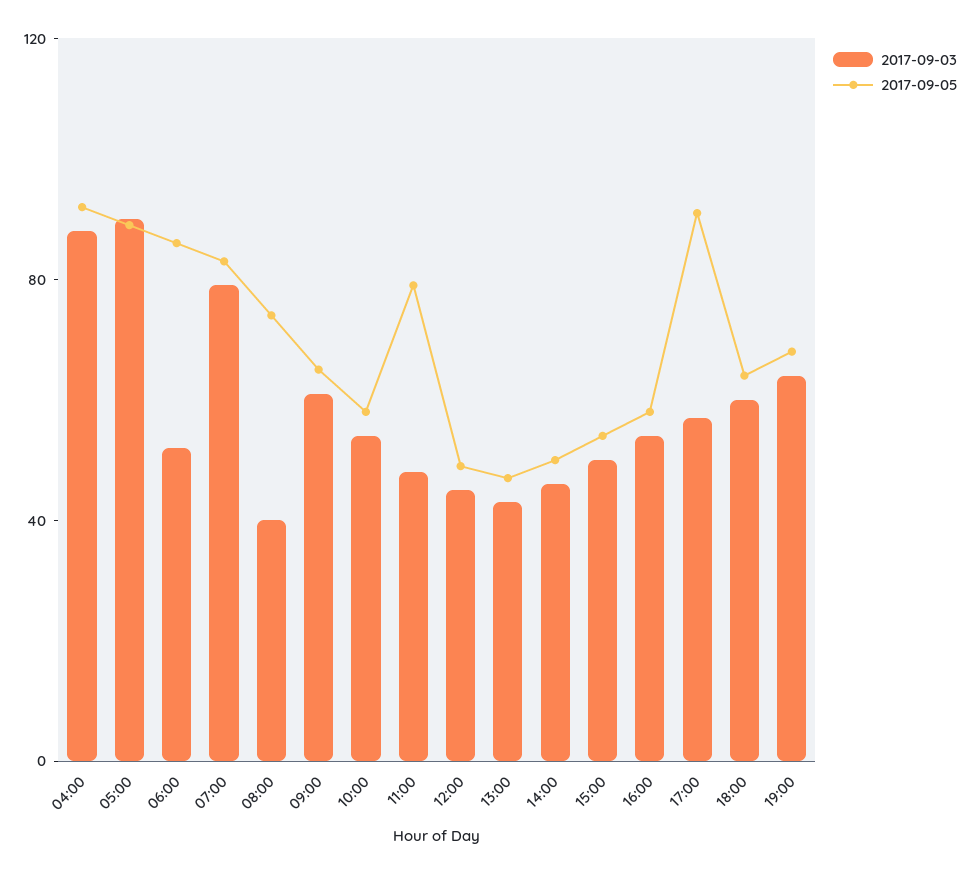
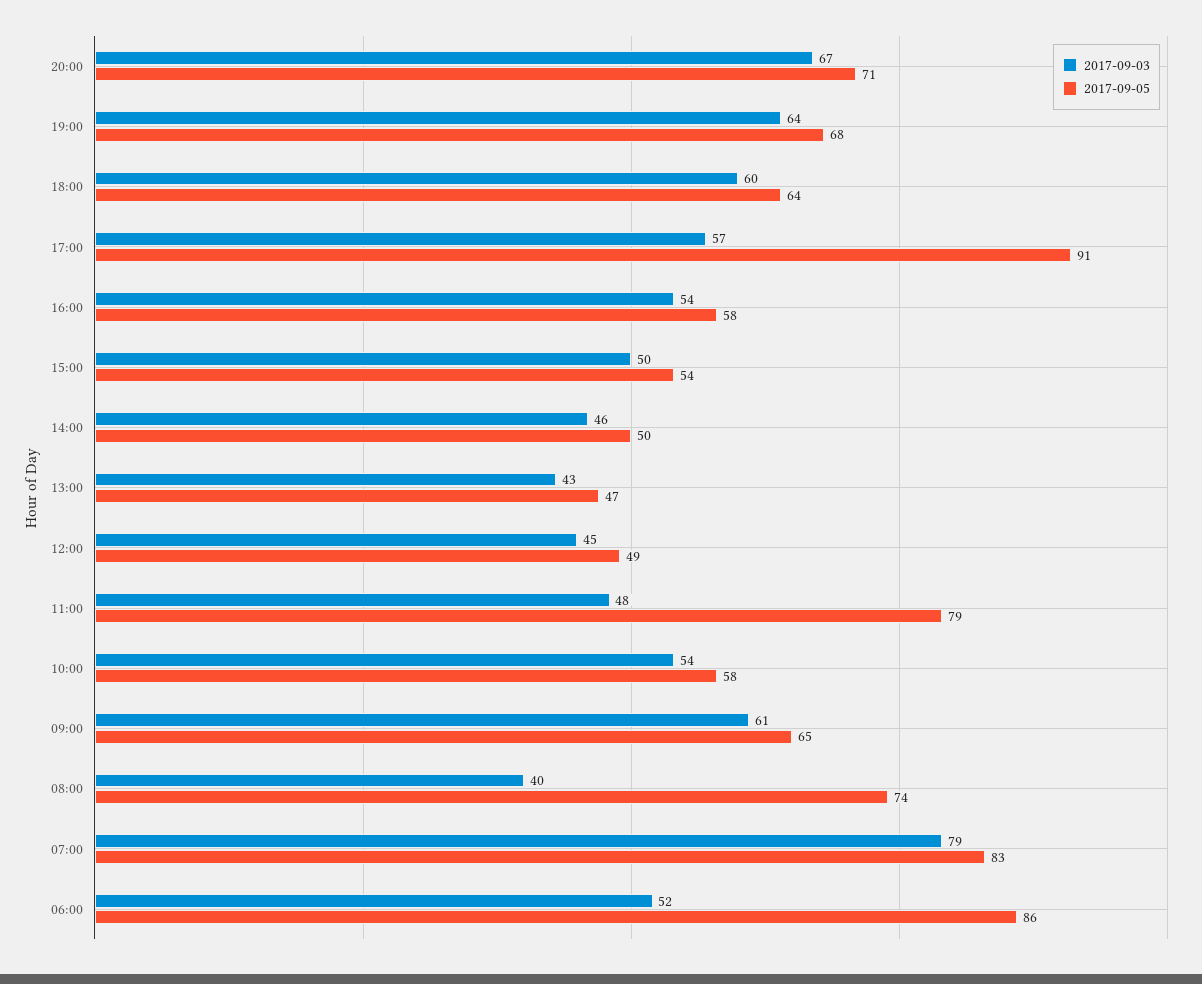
2017-09-03, 04:00: 90 -> none
2017-09-05, 04:00: 90 -> none
2017-09-03, 05:00: 90 -> none
2017-09-05, 05:00: 90 -> none
2017-09-03, 20:00: none -> 67
2017-09-05, 20:00: none -> 71

